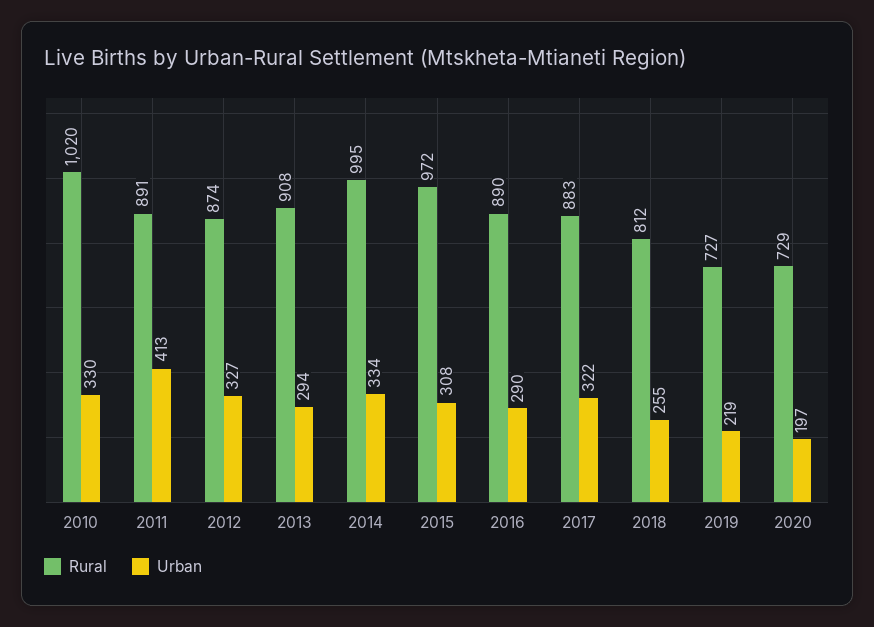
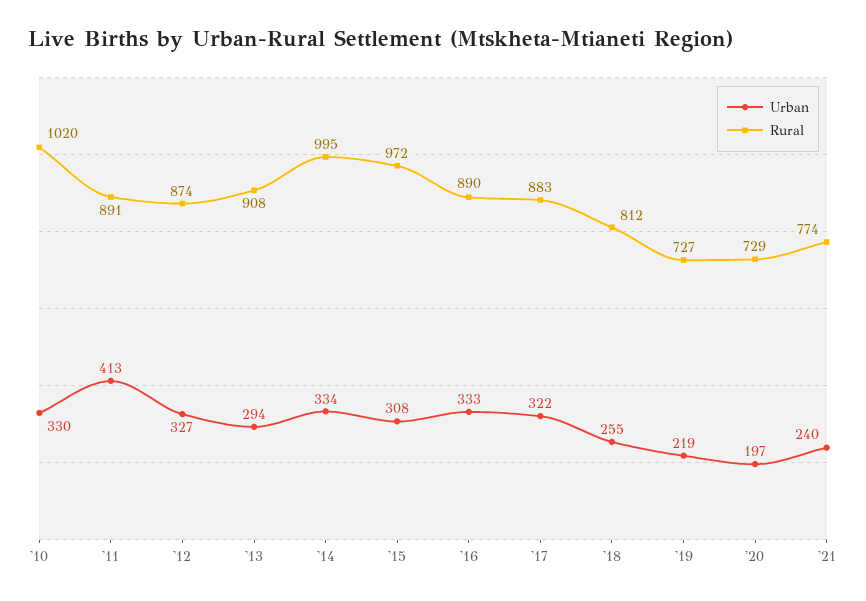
Urban, 2016: 290 -> 333
Urban, '21: none -> 240
Rural, '21: none -> 774

